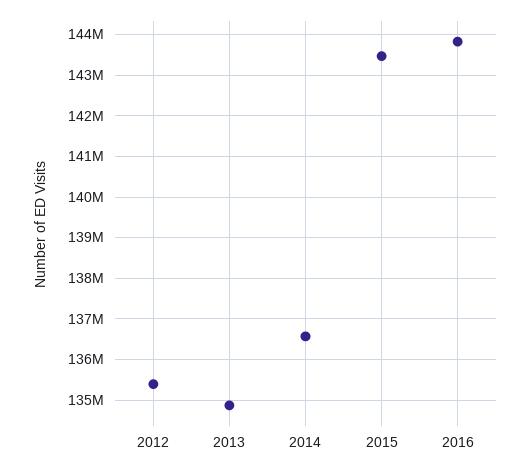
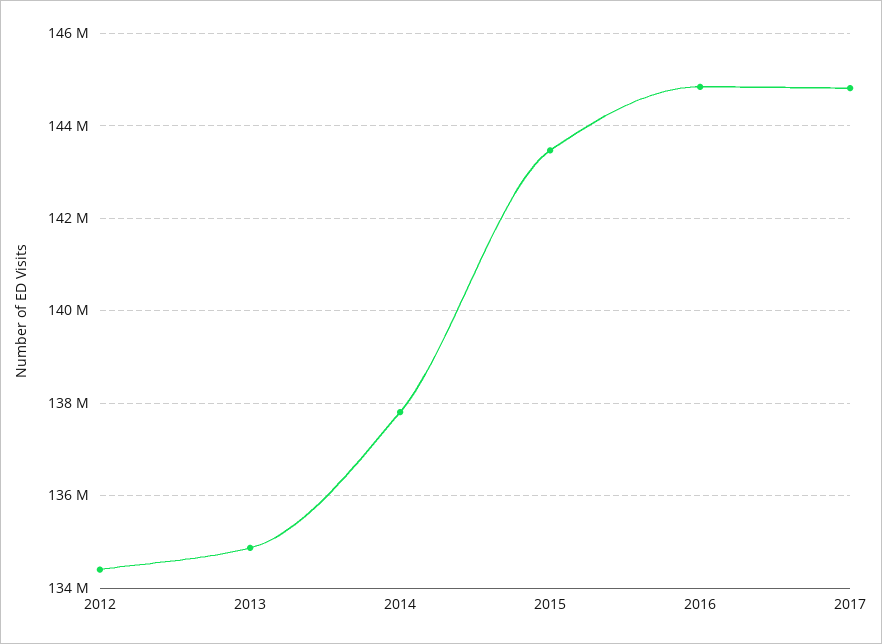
2012: 135400000 -> 134400000
2014: 136600000 -> 137800000
2016: 143800000 -> 144800000
2017: none -> 144800000

